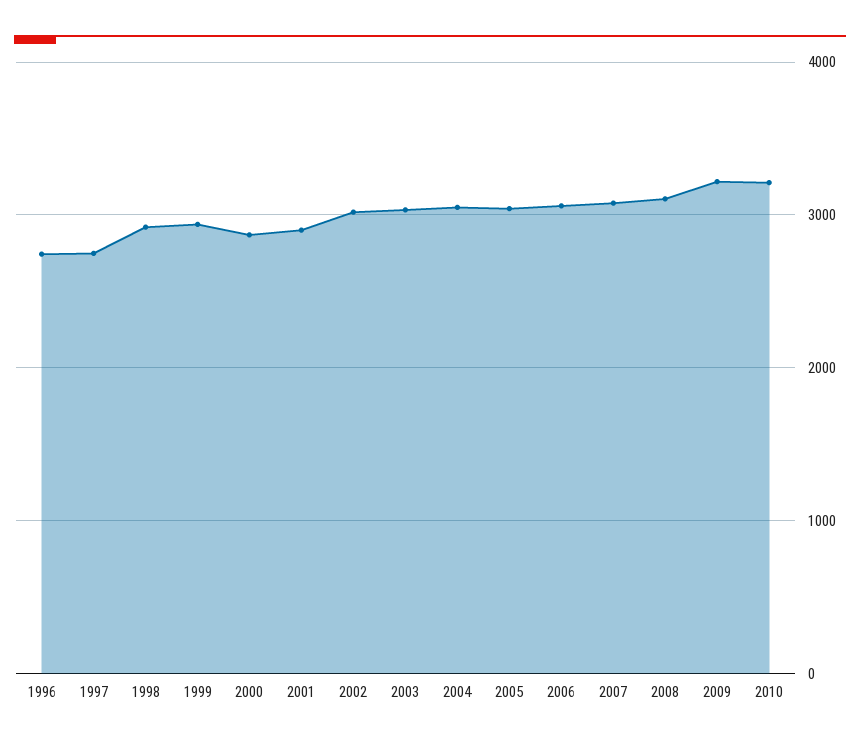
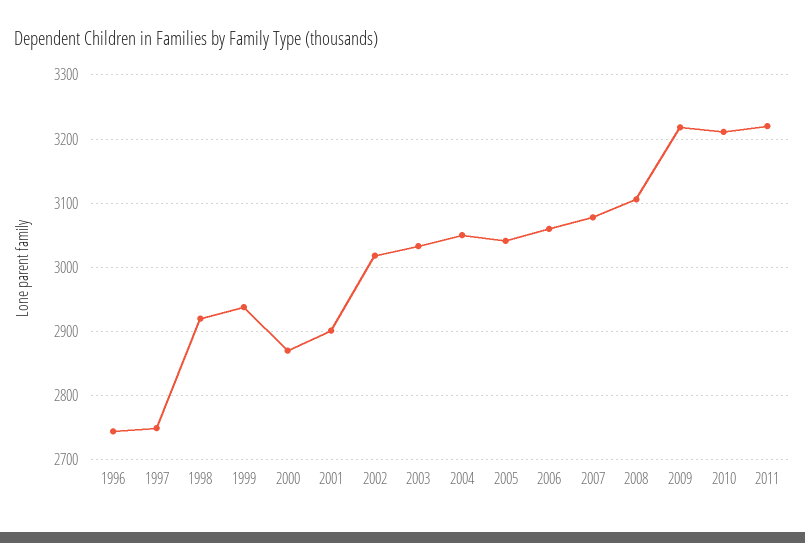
2011: none -> 3220

